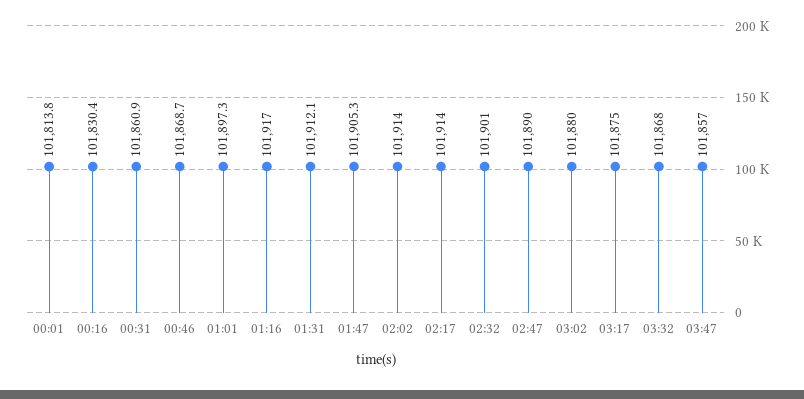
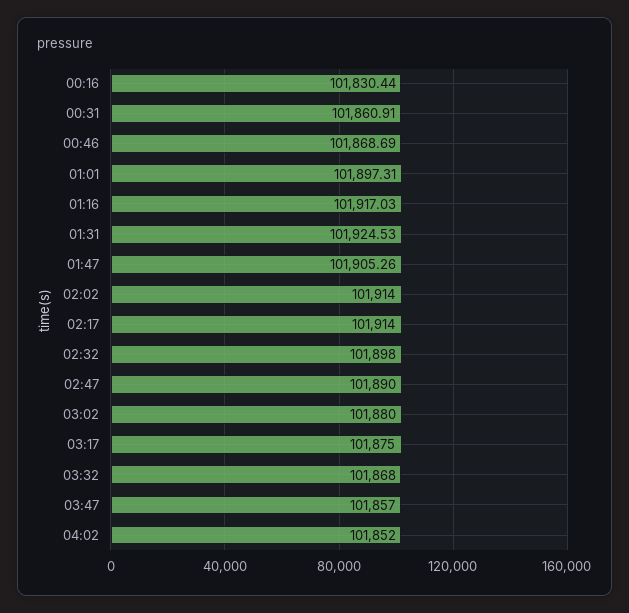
00:01: 101813.8 -> none
01:31: 101912.1 -> 101924.53
02:32: 101901 -> 101898
04:02: none -> 101852

